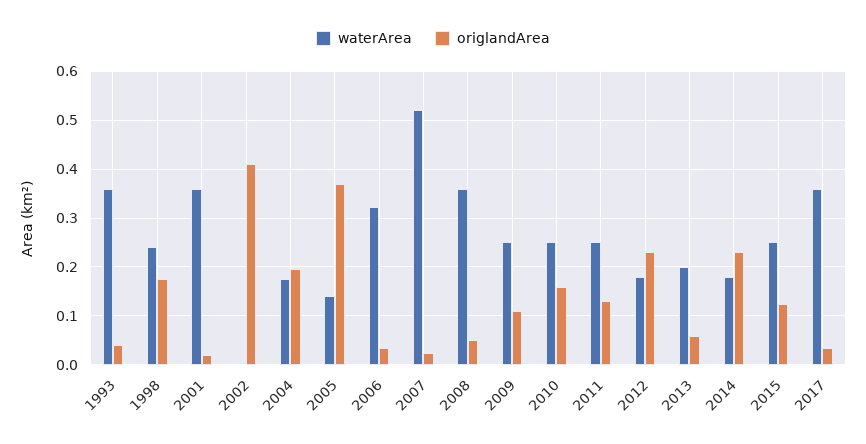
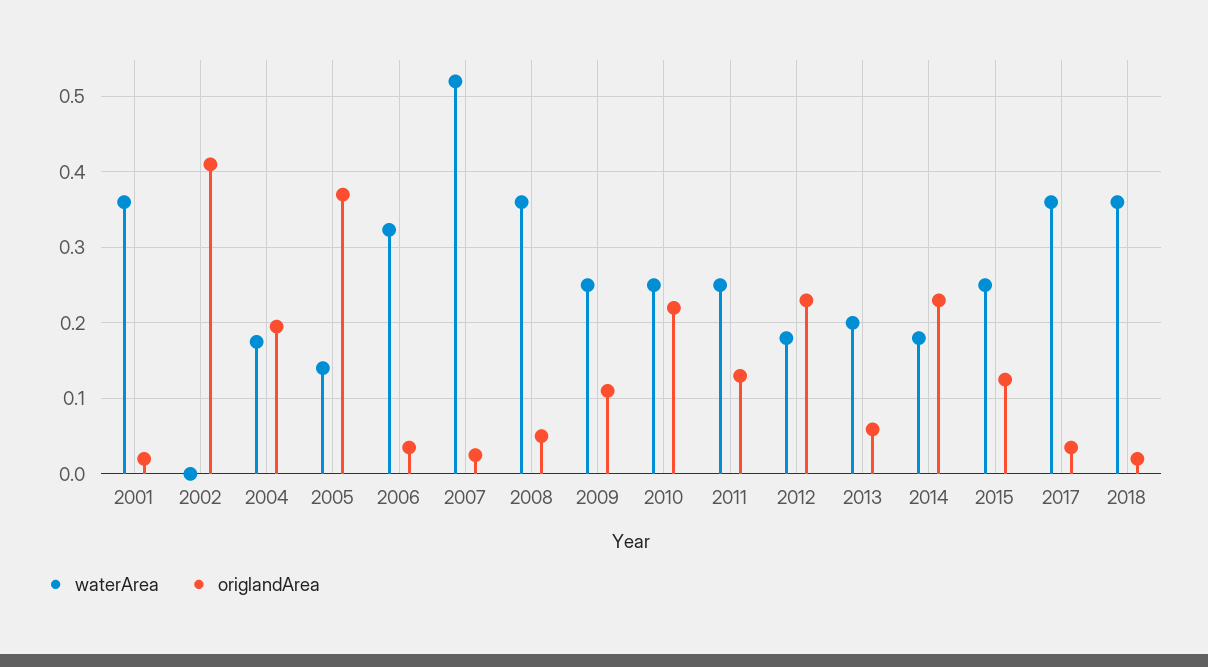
waterArea, 1993: 0.36 -> none
origlandArea, 1993: 0.04 -> none
waterArea, 1998: 0.24 -> none
origlandArea, 1998: 0.18 -> none
origlandArea, 2010: 0.16 -> 0.22
waterArea, 2018: none -> 0.36
origlandArea, 2018: none -> 0.02

